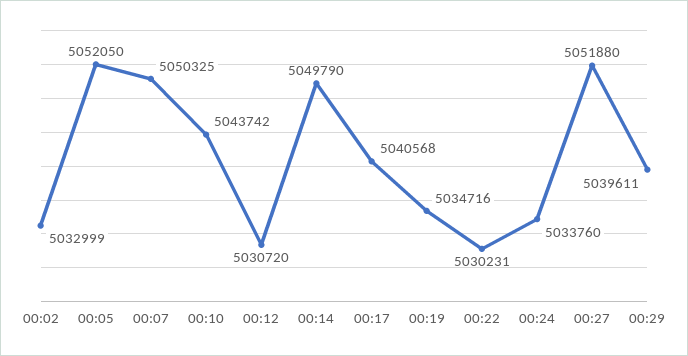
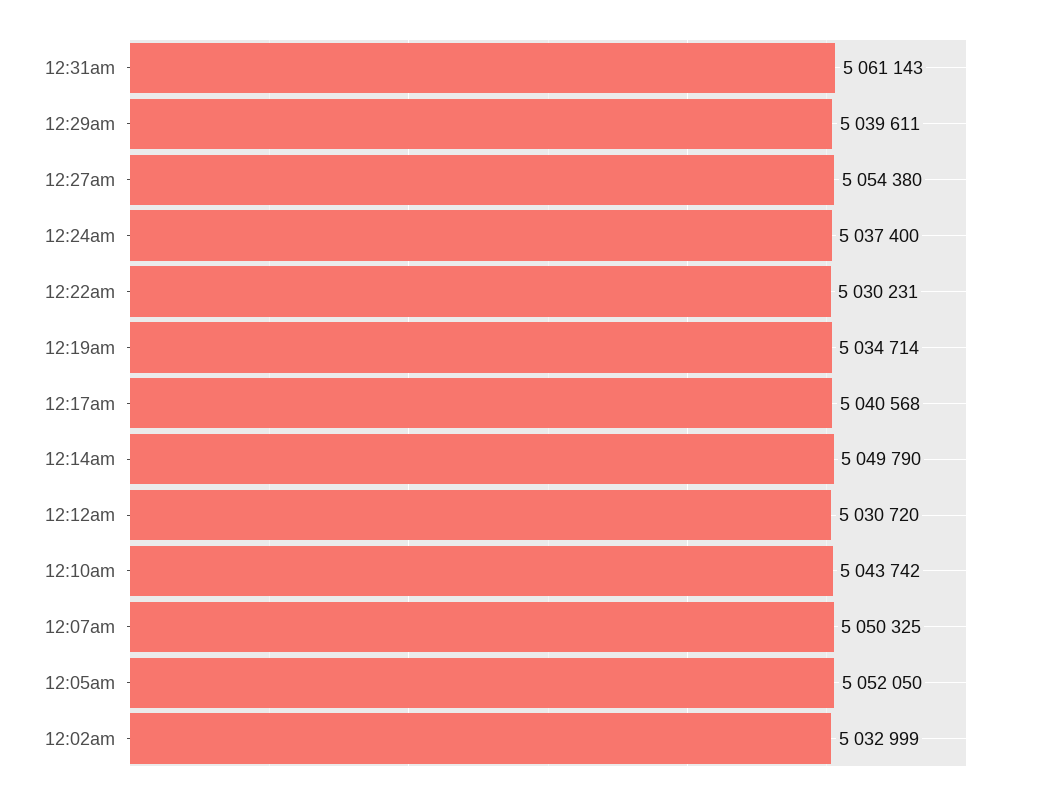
00:19: 5034716 -> 5034714
00:24: 5033760 -> 5037400
00:27: 5051880 -> 5054380
12:31am: none -> 5061143

